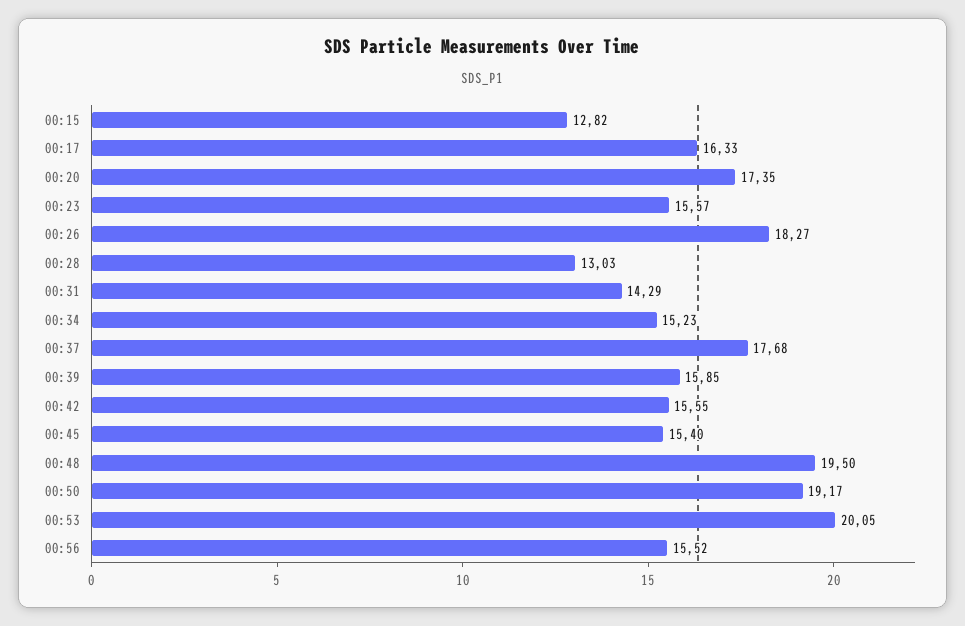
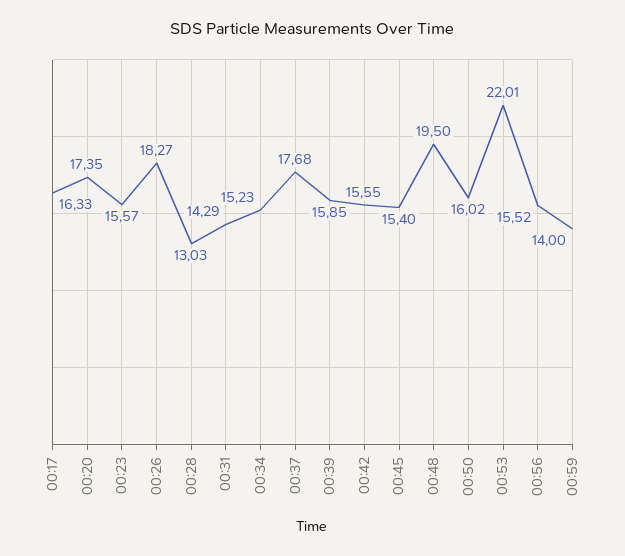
00:15: 12.82 -> none
00:50: 19.17 -> 16.02
00:53: 20.05 -> 22.01
00:59: none -> 14

